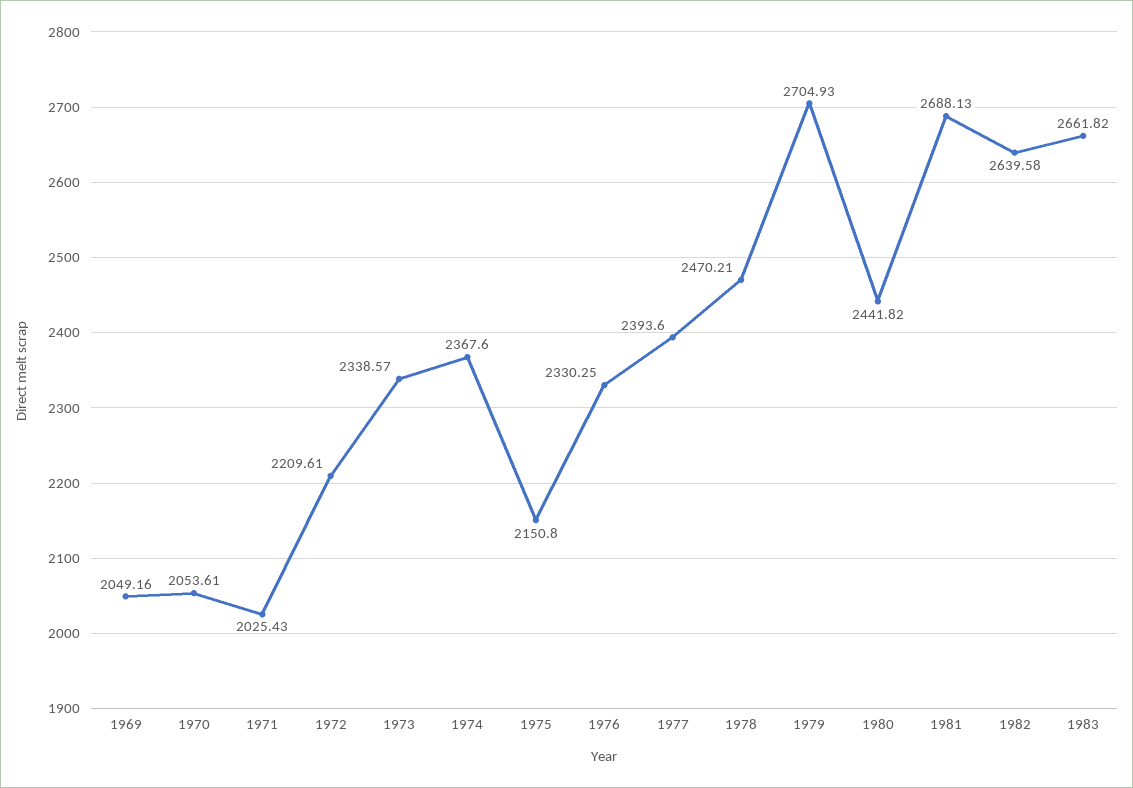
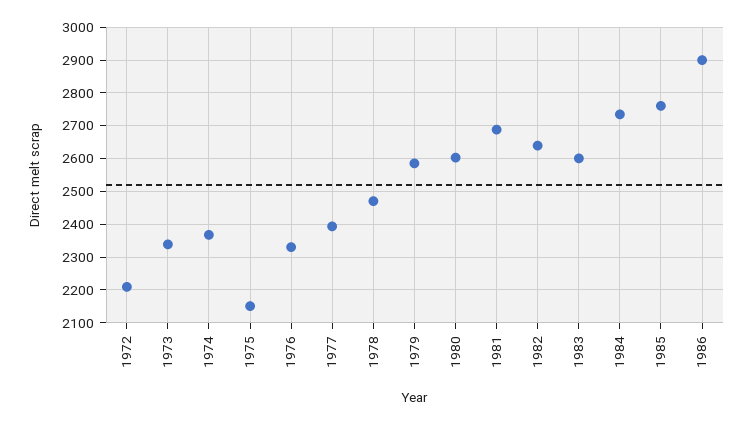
1969: 2049.16 -> none
1970: 2053.61 -> none
1971: 2025.43 -> none
1979: 2704.93 -> 2580
1980: 2441.82 -> 2600
1983: 2661.82 -> 2600
1984: none -> 2740
1985: none -> 2760
1986: none -> 2900

